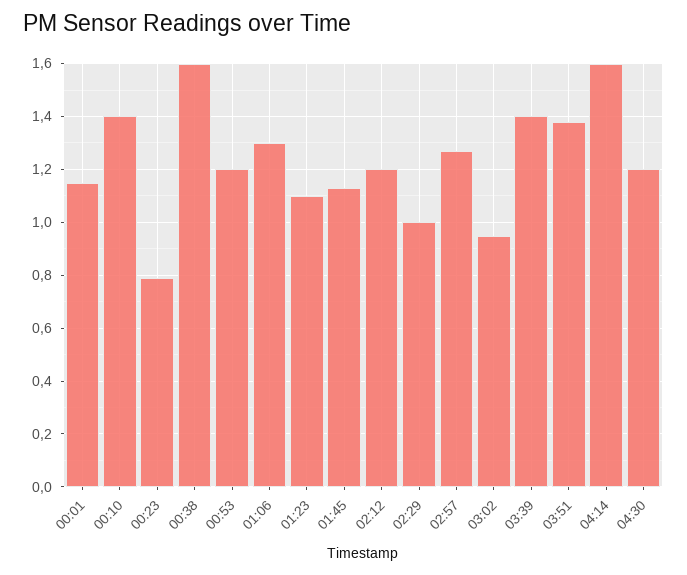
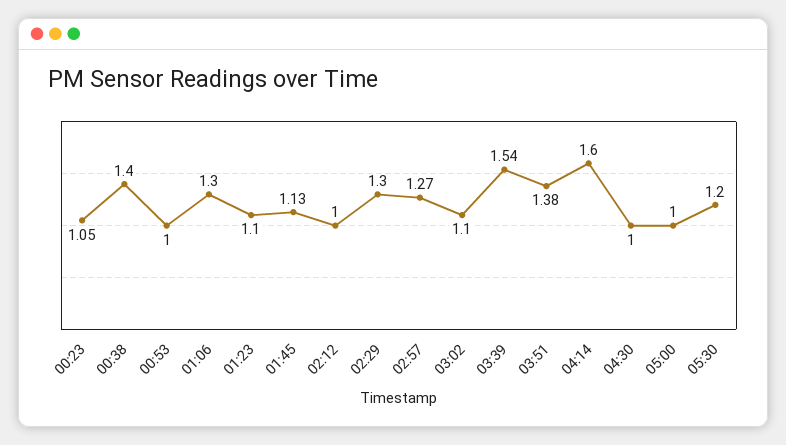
00:01: 1.15 -> none
00:10: 1.4 -> none
00:23: 0.8 -> 1.05
00:38: 1.6 -> 1.4
00:53: 1.2 -> 1
02:12: 1.2 -> 1
02:29: 1 -> 1.3
03:02: 0.95 -> 1.1
03:39: 1.4 -> 1.54
04:30: 1.2 -> 1
05:00: none -> 1
05:30: none -> 1.2

